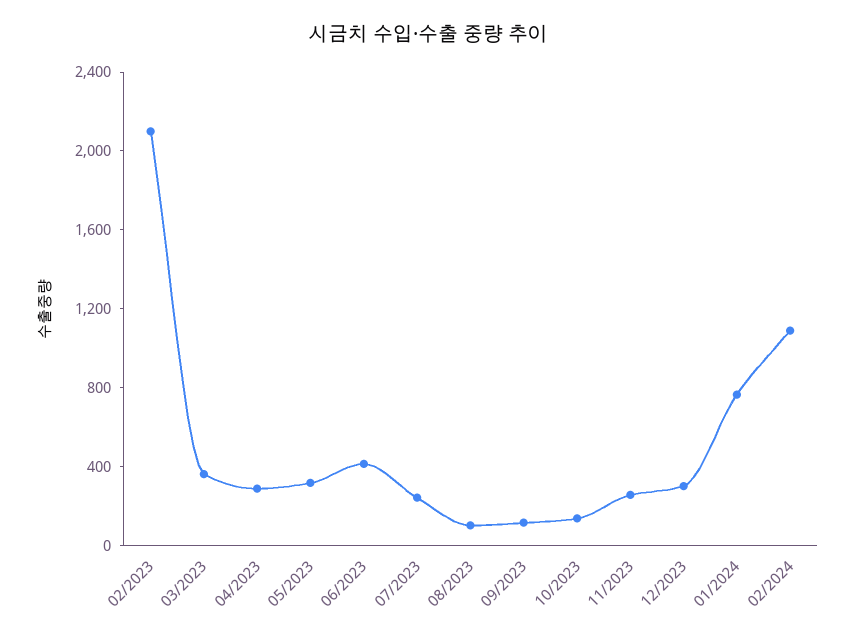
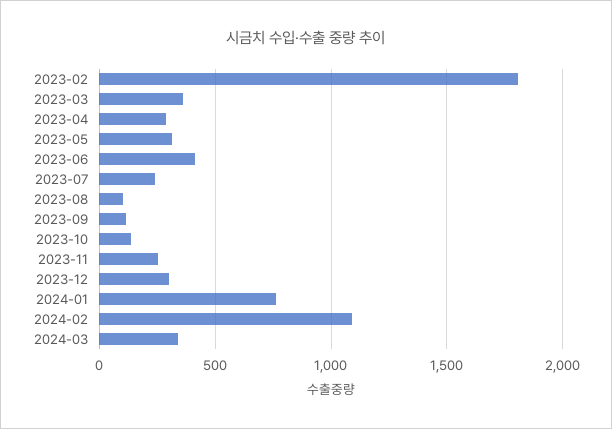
02/2023: 2100 -> 1800
2024-03: none -> 350

